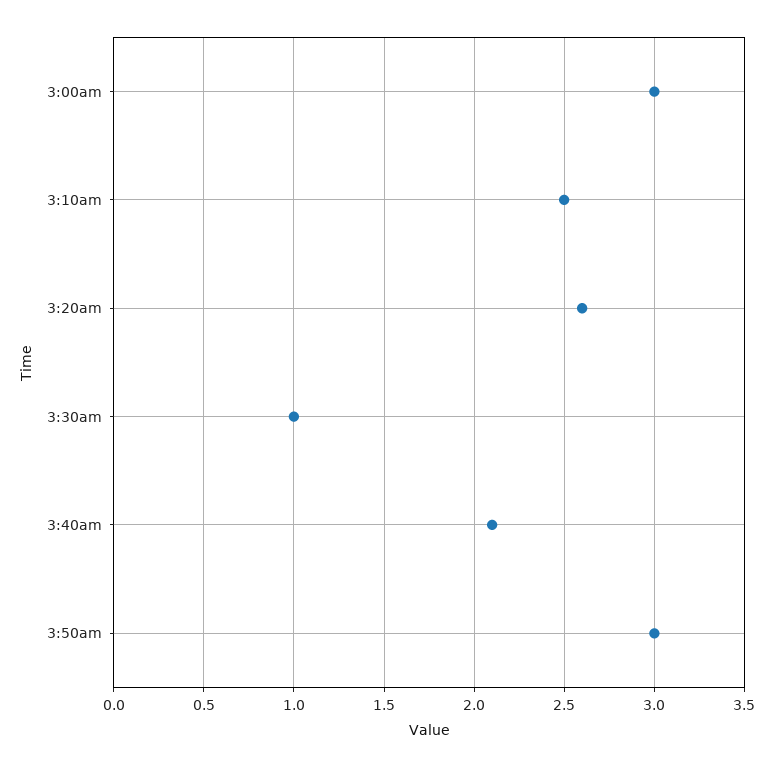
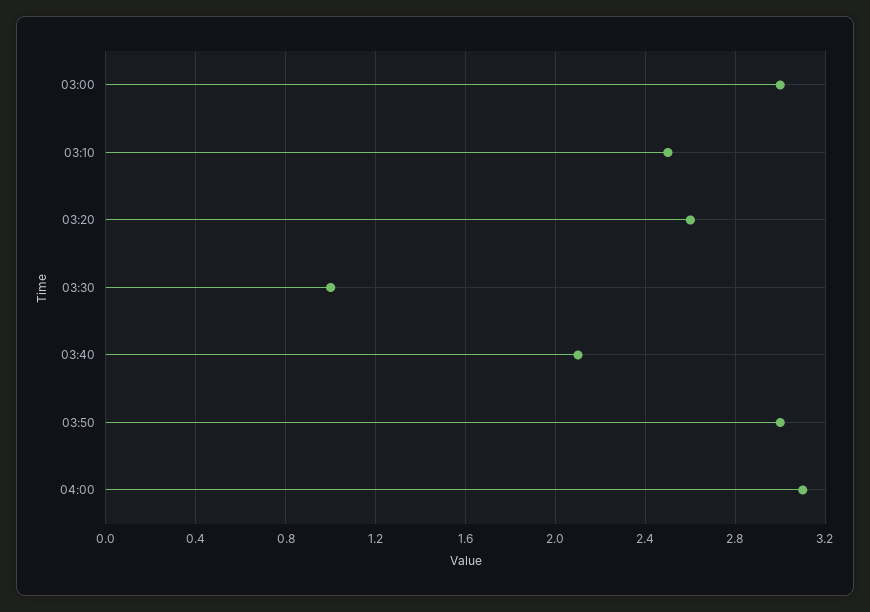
04:00: none -> 3.1

